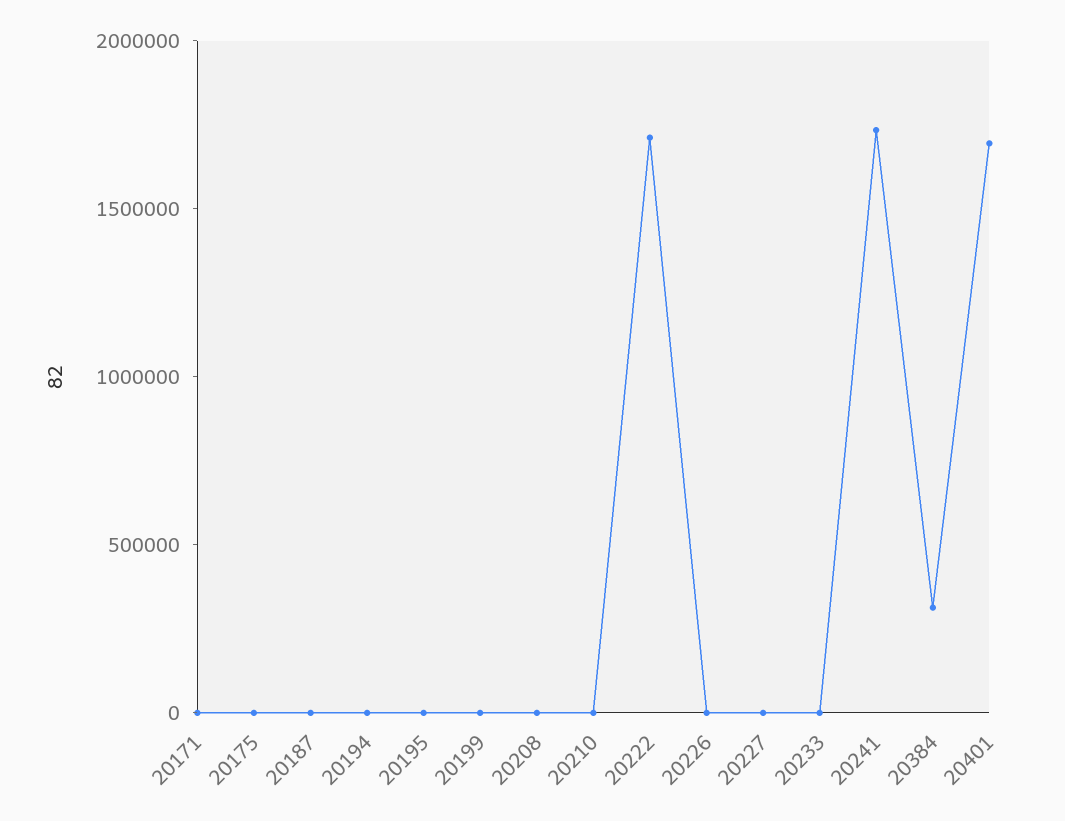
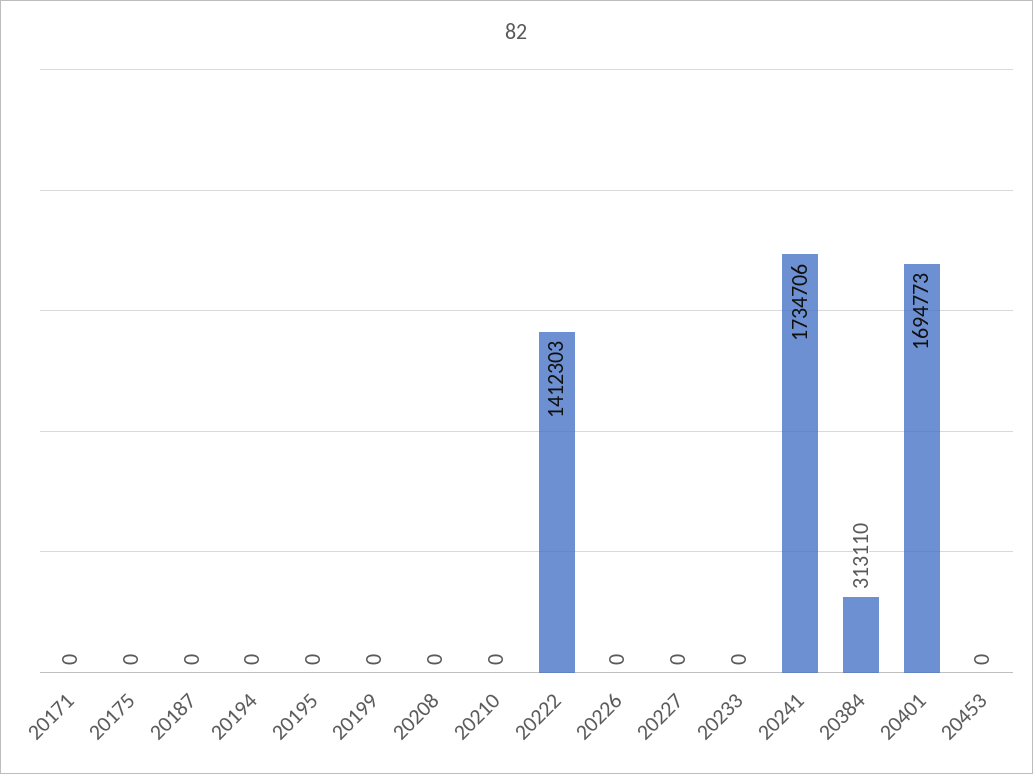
20222: 1700000 -> 1412303
20453: none -> 0

